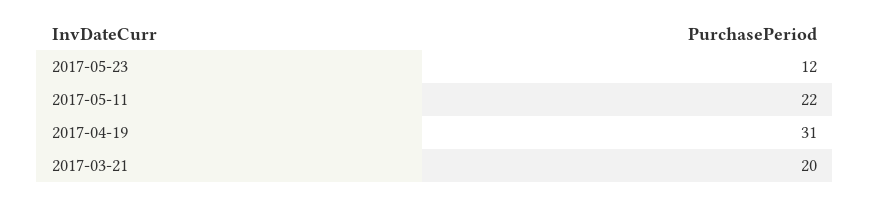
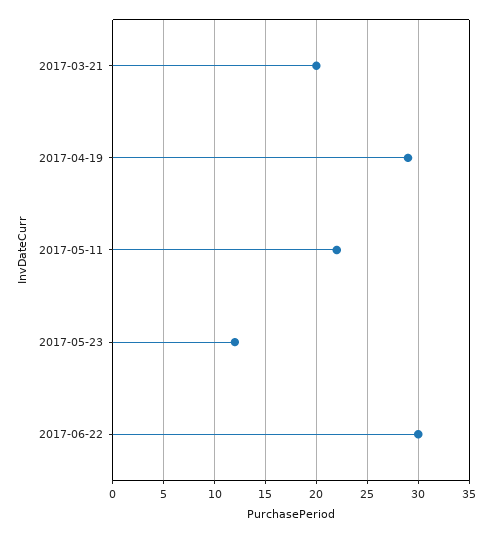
2017-04-19: 31 -> 29
2017-06-22: none -> 30

